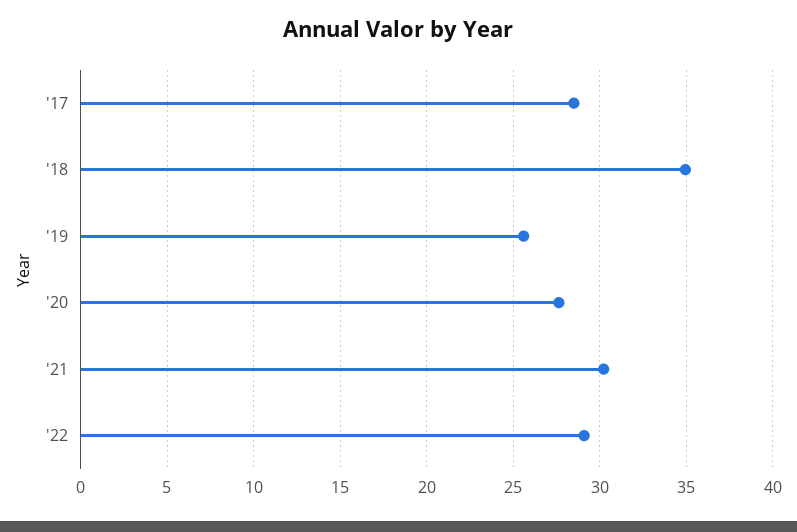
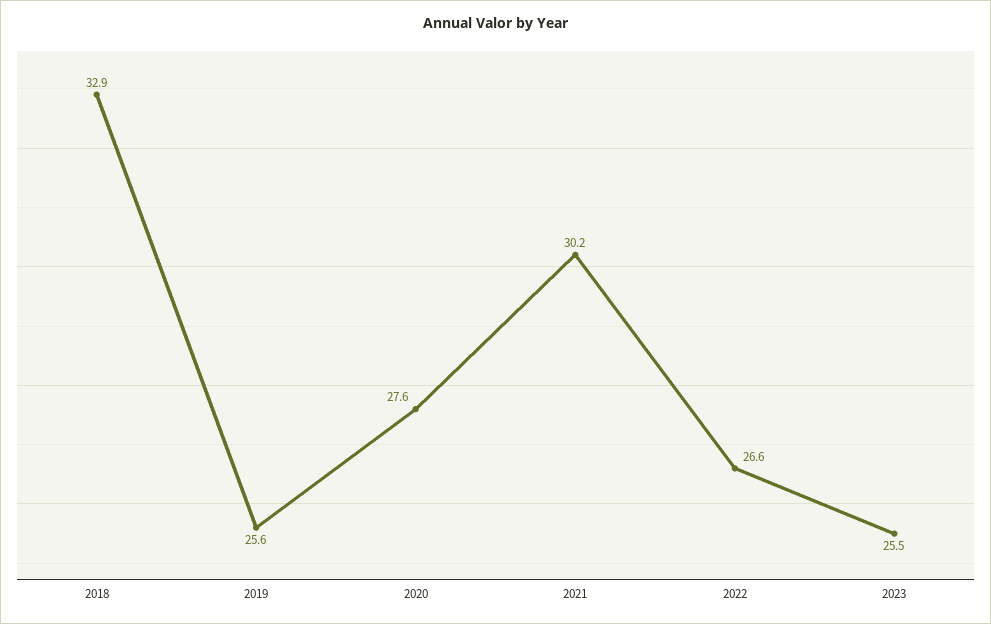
'17: 28.5 -> none
'18: 35 -> 32.9
'22: 29 -> 26.6
2023: none -> 25.5

